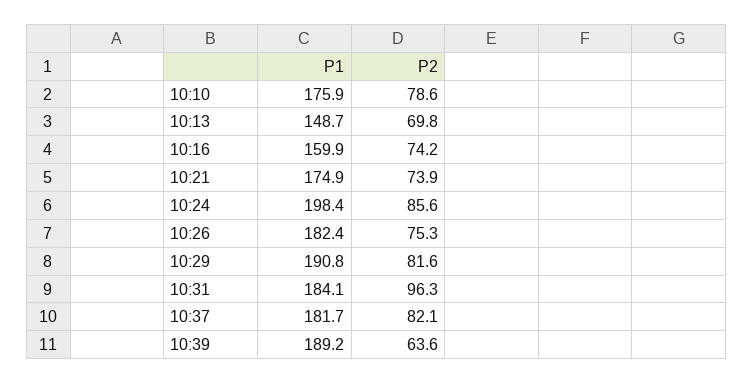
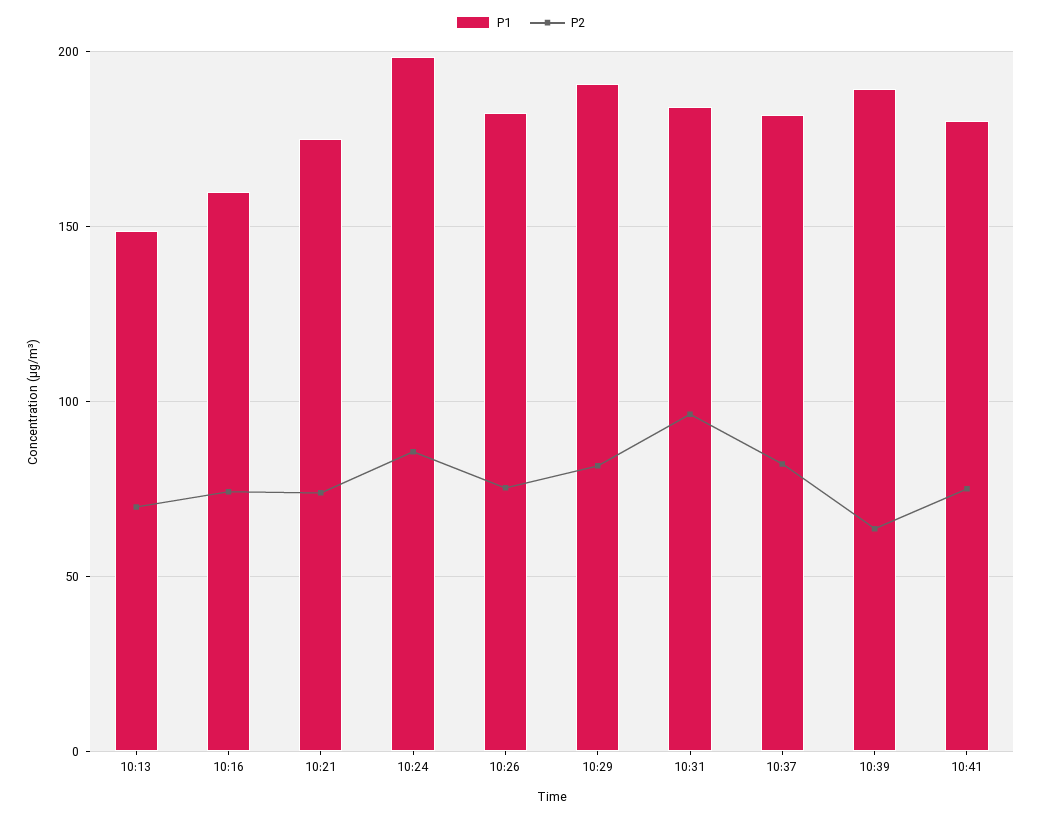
P1, 10:10: 175.9 -> none
P2, 10:10: 78.6 -> none
P1, 10:41: none -> 180
P2, 10:41: none -> 75

